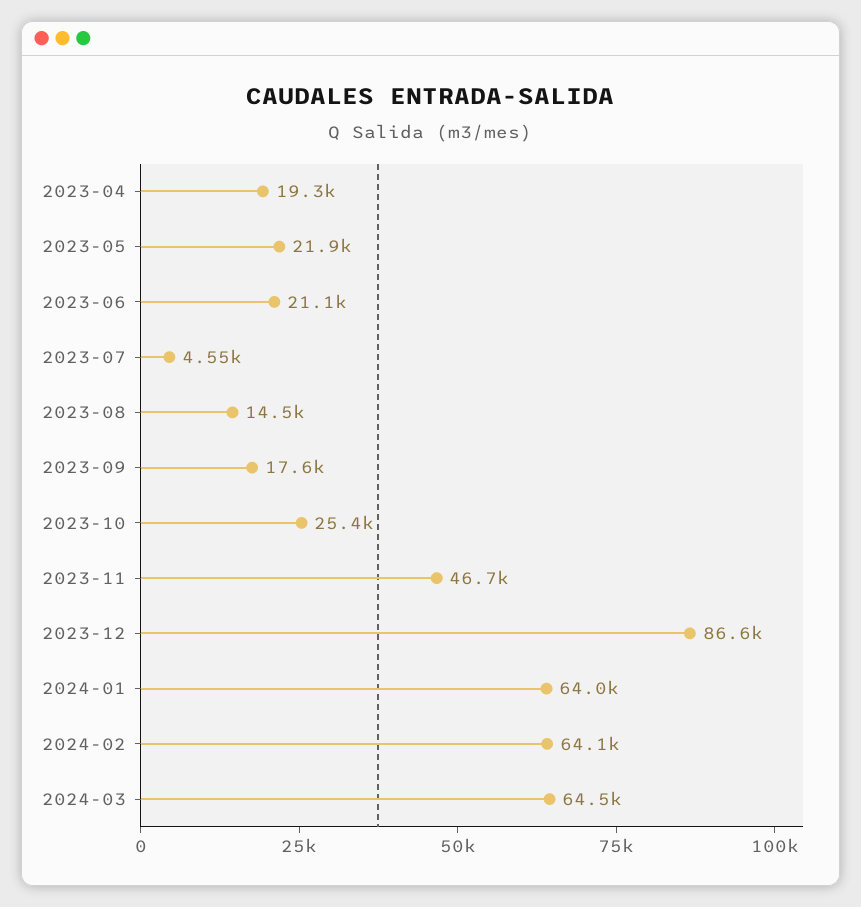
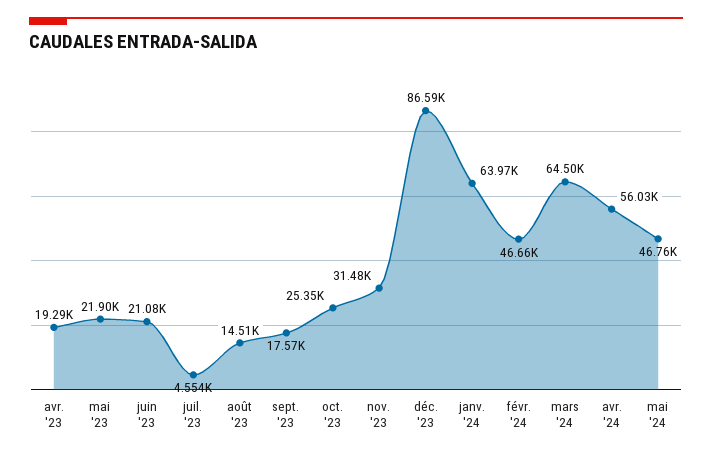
2023-11: 46700 -> 31480
2024-02: 64100 -> 46660
avr. '24: none -> 56030
mai '24: none -> 46760

